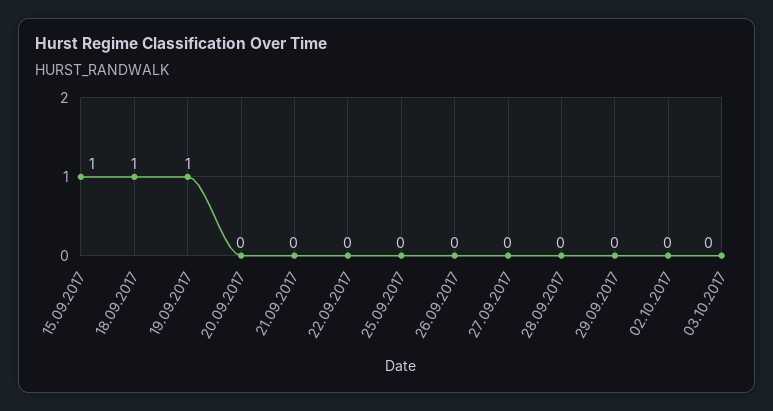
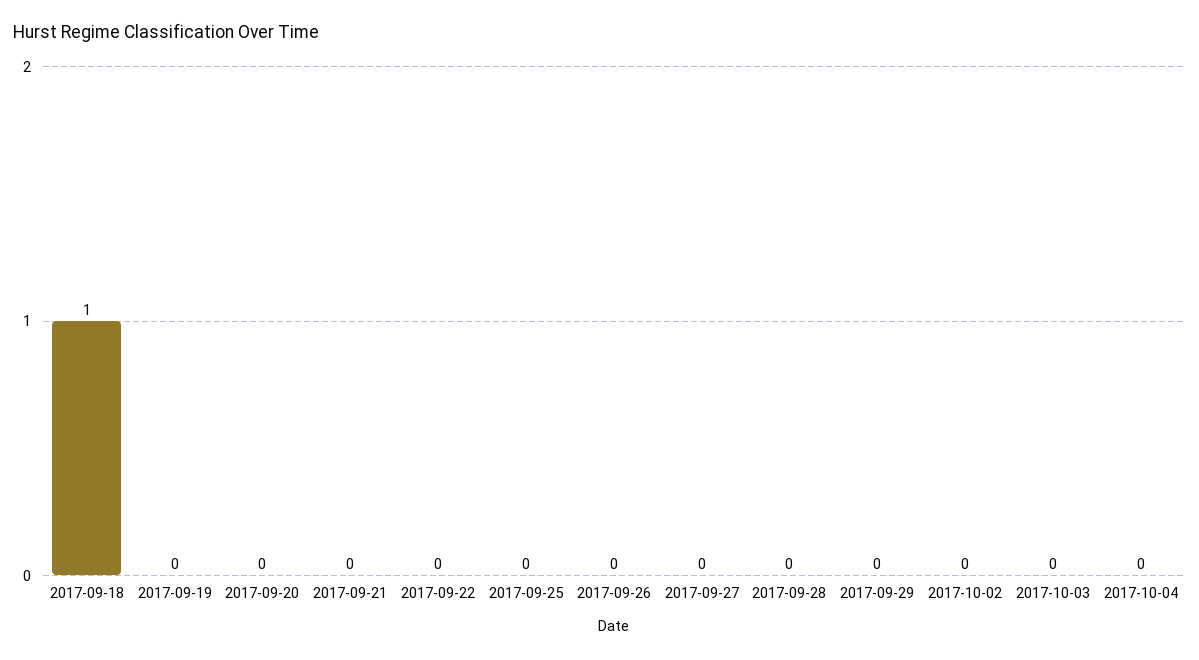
15.09.2017: 1 -> none
19.09.2017: 1 -> 0
2017-10-04: none -> 0

